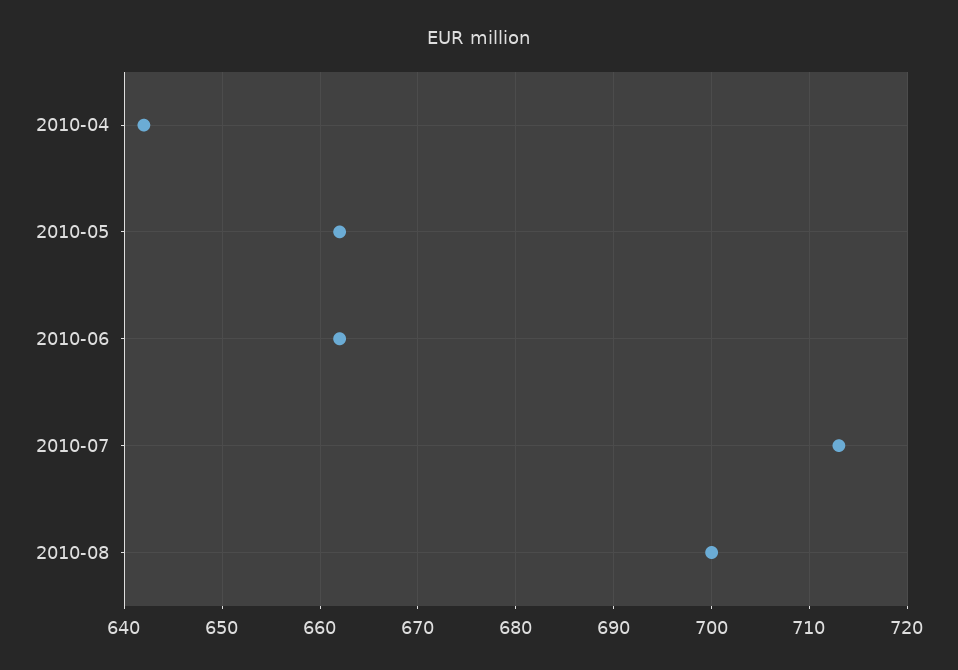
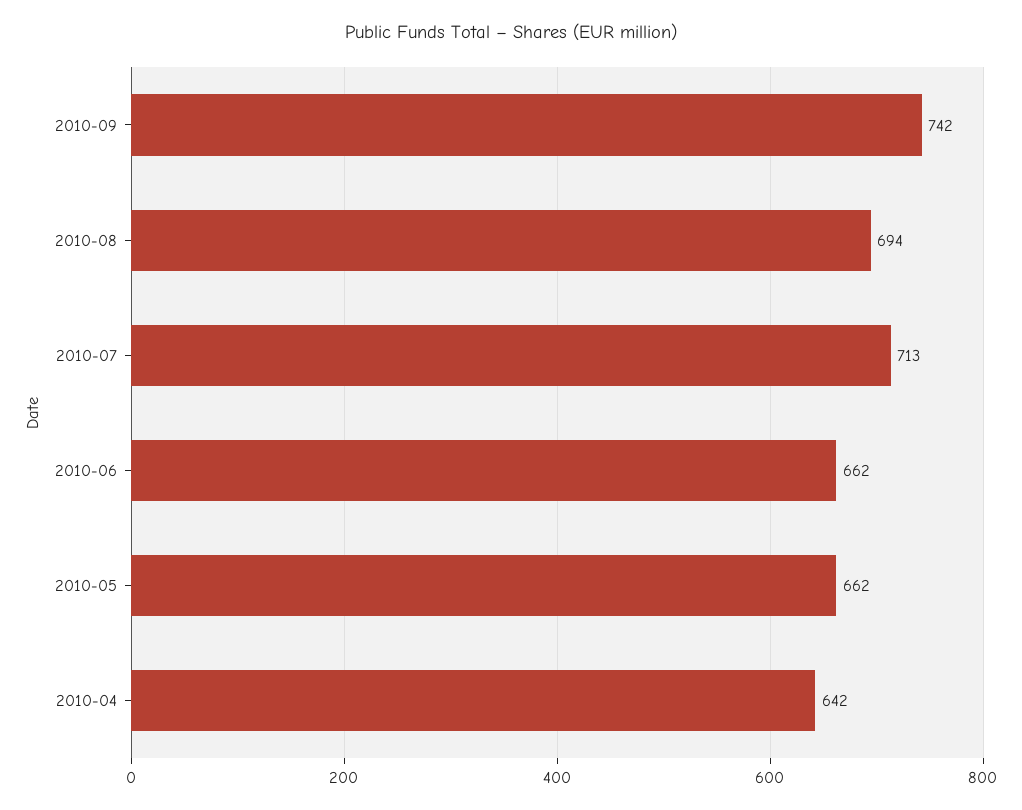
2010-08: 700 -> 694
2010-09: none -> 742

